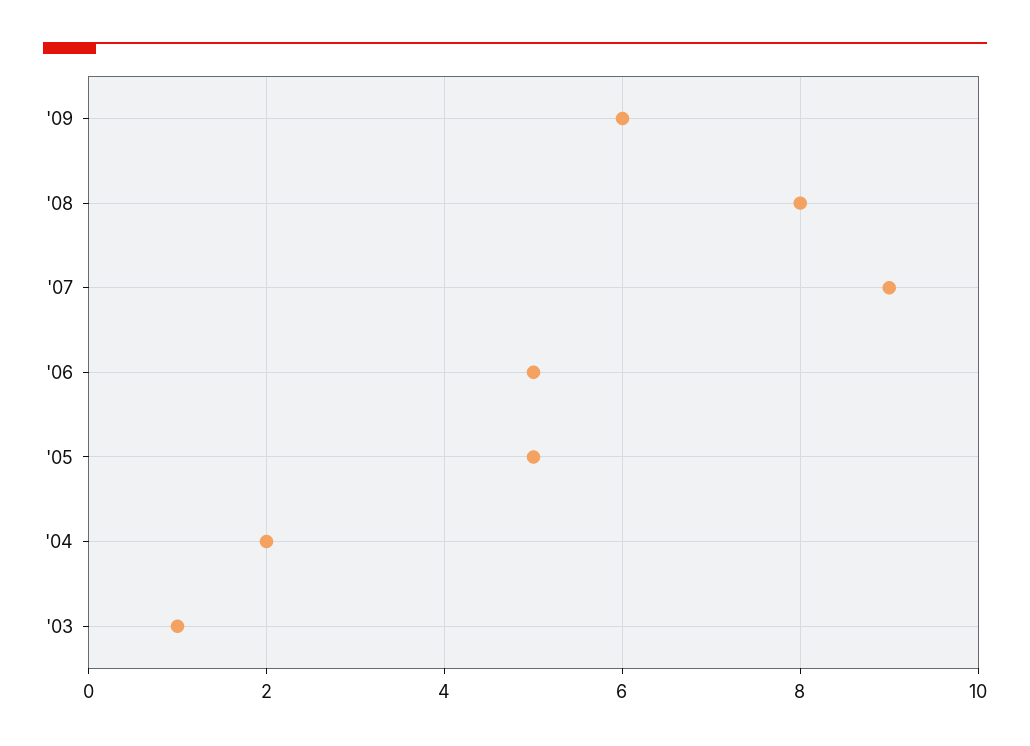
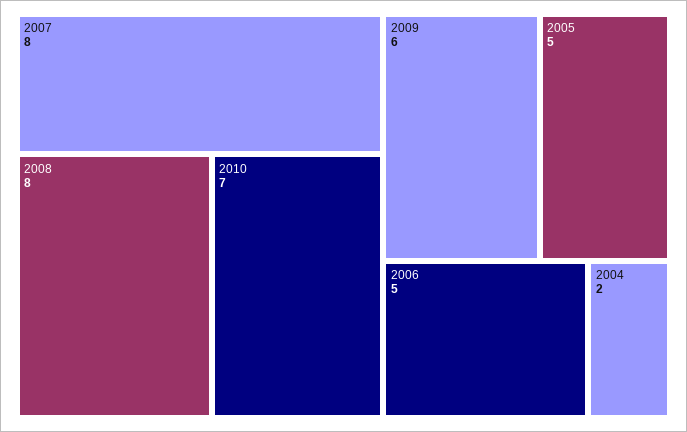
'07: 9 -> 8
'03: 1 -> none
2010: none -> 7

